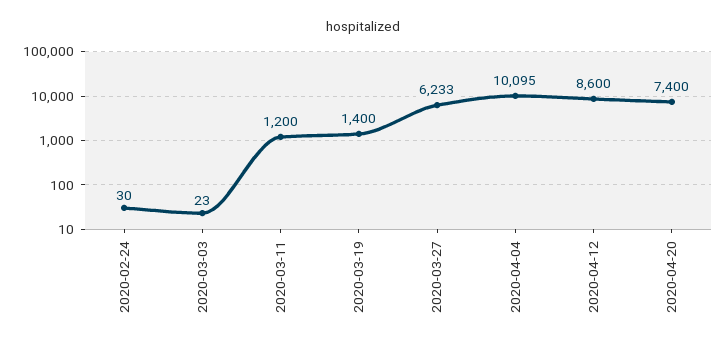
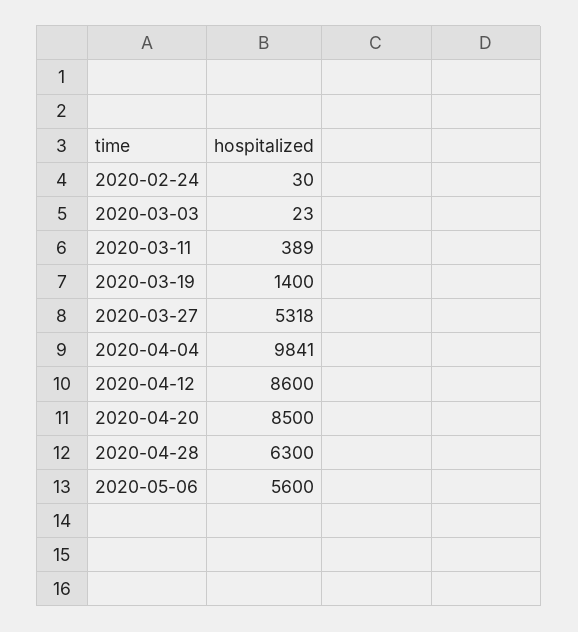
2020-03-11: 1200 -> 389
2020-03-27: 6233 -> 5318
2020-04-04: 10095 -> 9841
2020-04-20: 7400 -> 8500
2020-04-28: none -> 6300
2020-05-06: none -> 5600

